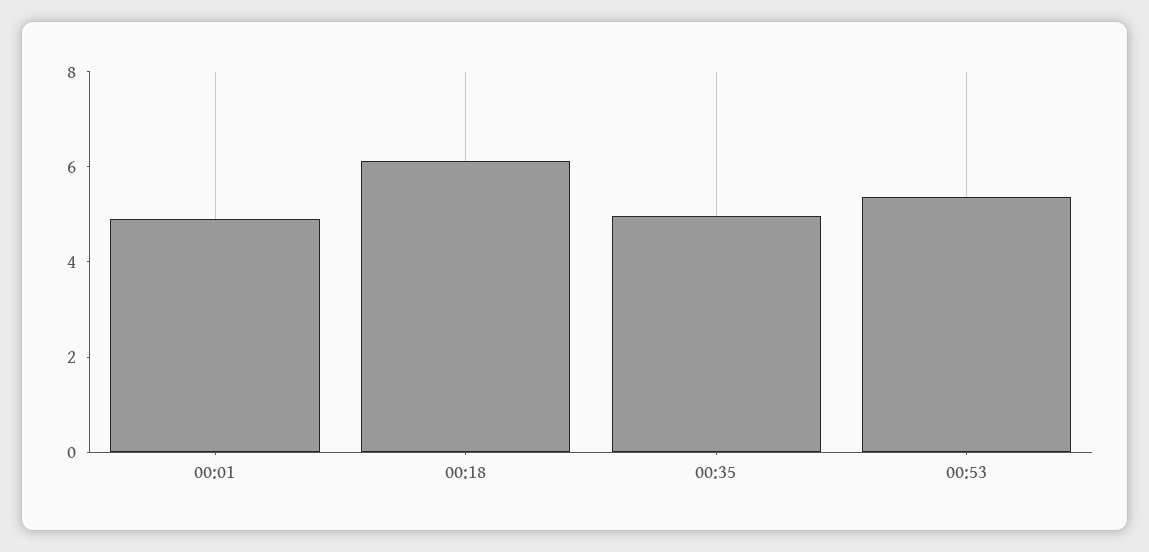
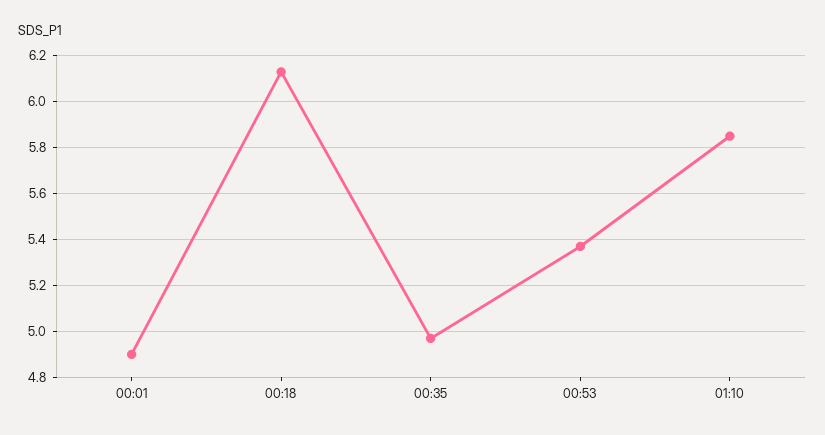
01:10: none -> 5.85

